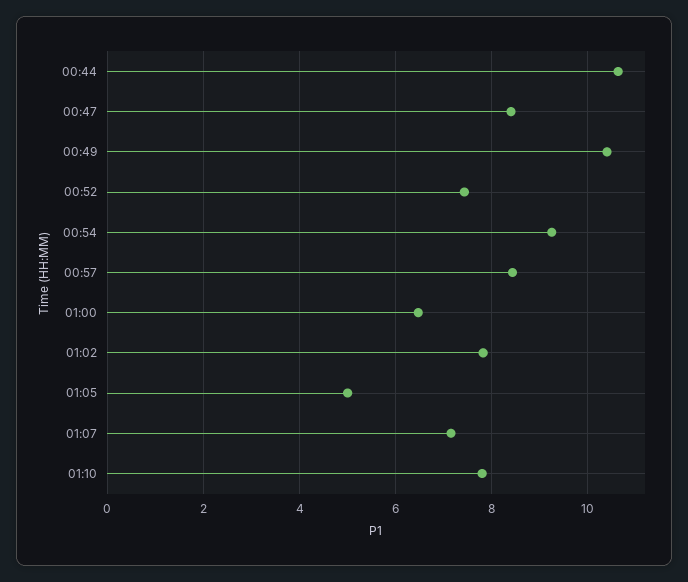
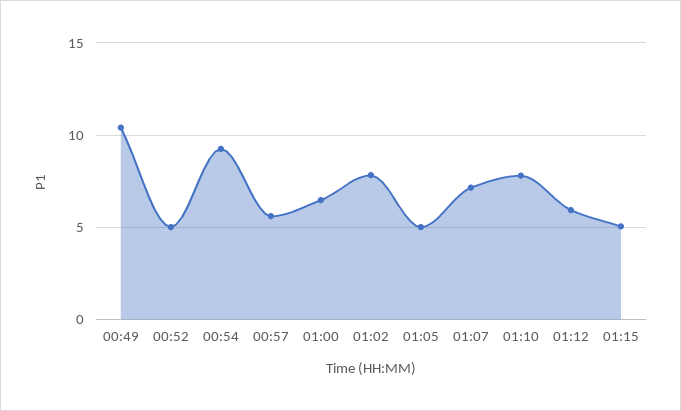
00:44: 10.6 -> none
00:47: 8.4 -> none
00:52: 7.4 -> 5
00:57: 8.4 -> 5.5
01:12: none -> 6
01:15: none -> 5

